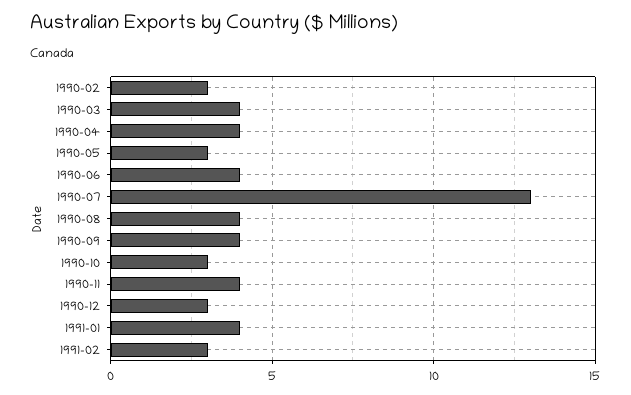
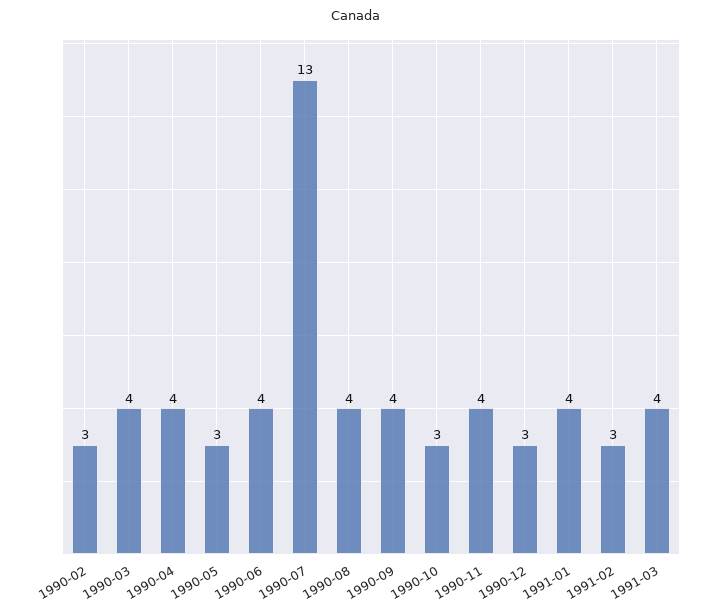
1991-03: none -> 4

